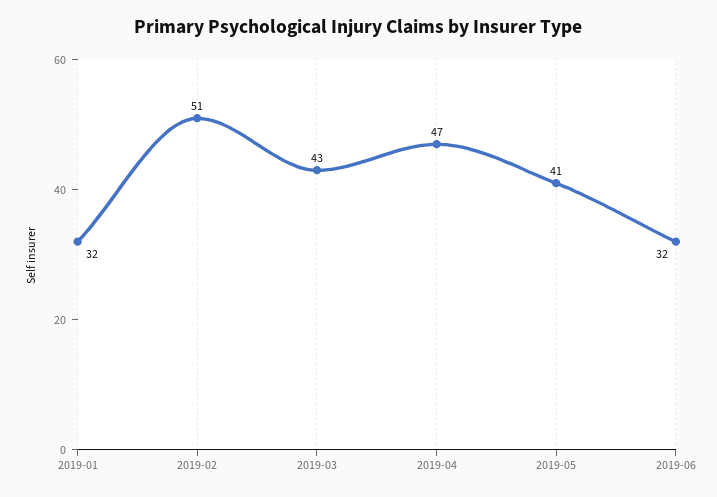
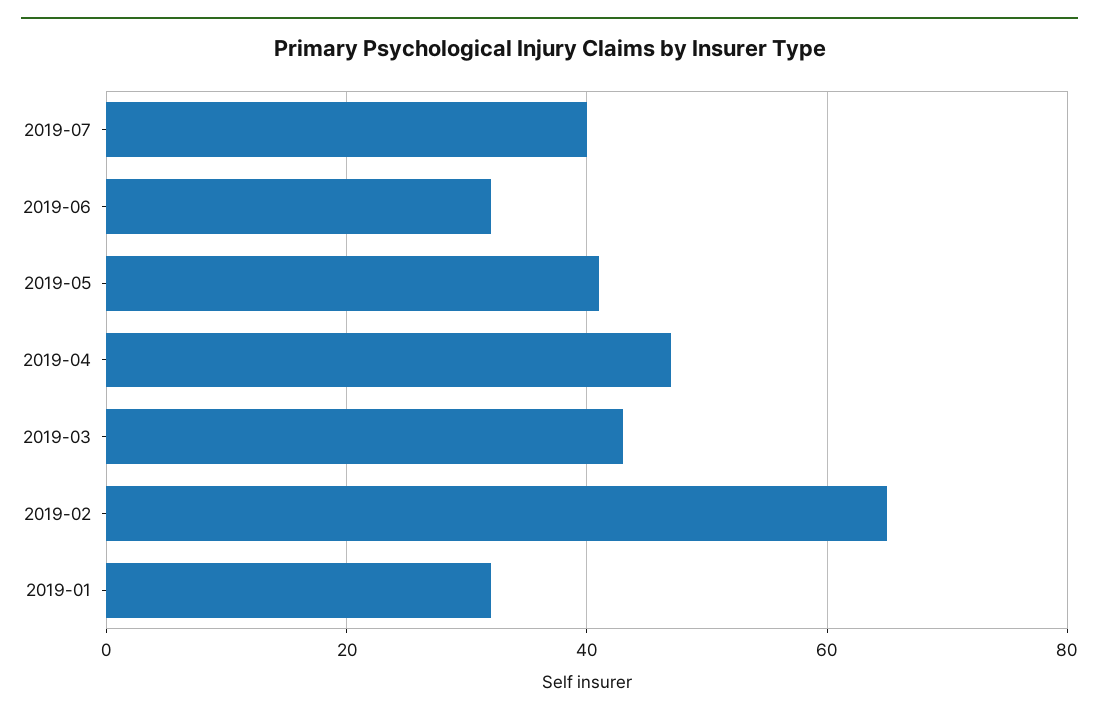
2019-02: 51 -> 65
2019-07: none -> 40

